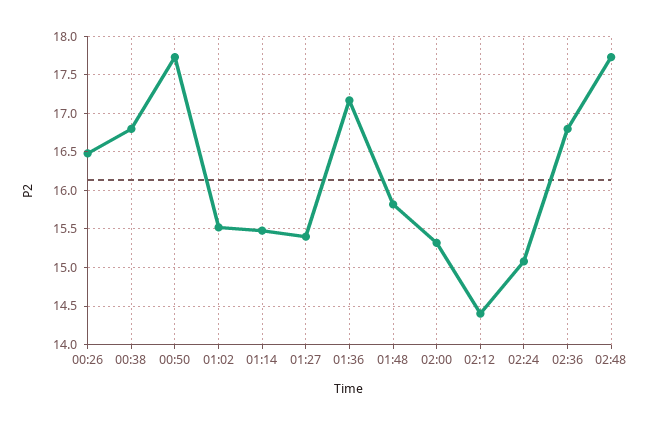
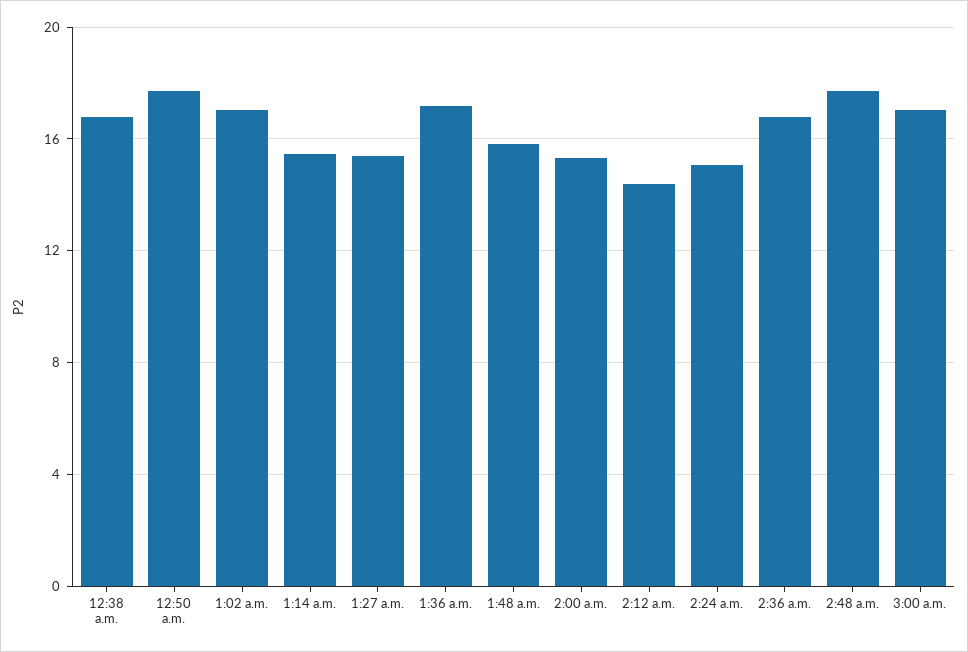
00:26: 16.5 -> none
01:02: 15.5 -> 17
3:00 a.m.: none -> 17

